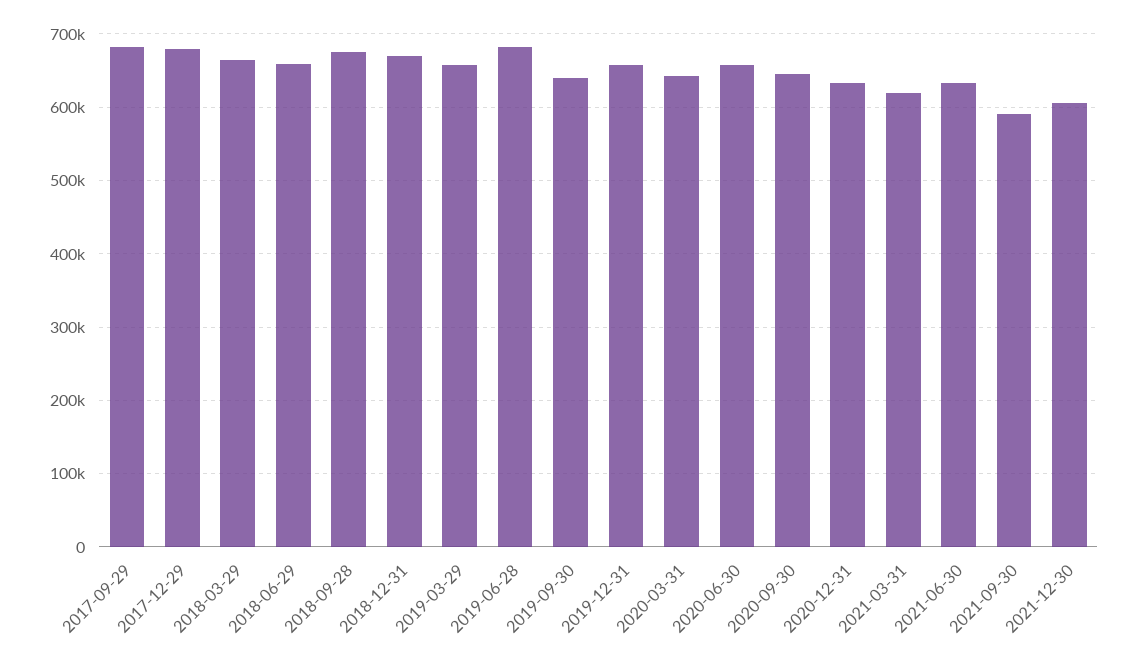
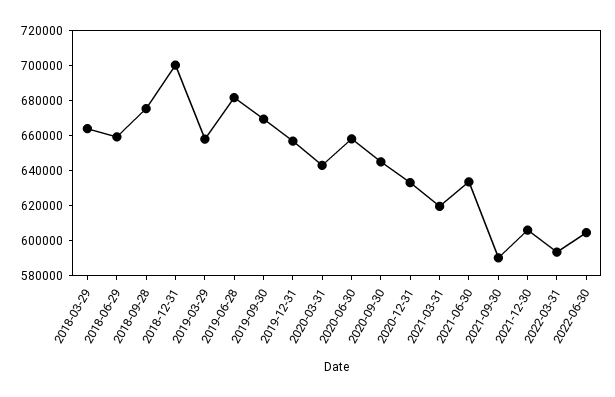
2017-09-29: 680000 -> none
2017-12-29: 680000 -> none
2018-12-31: 670000 -> 700000
2019-09-30: 640000 -> 670000
2022-03-31: none -> 595000
2022-06-30: none -> 605000

